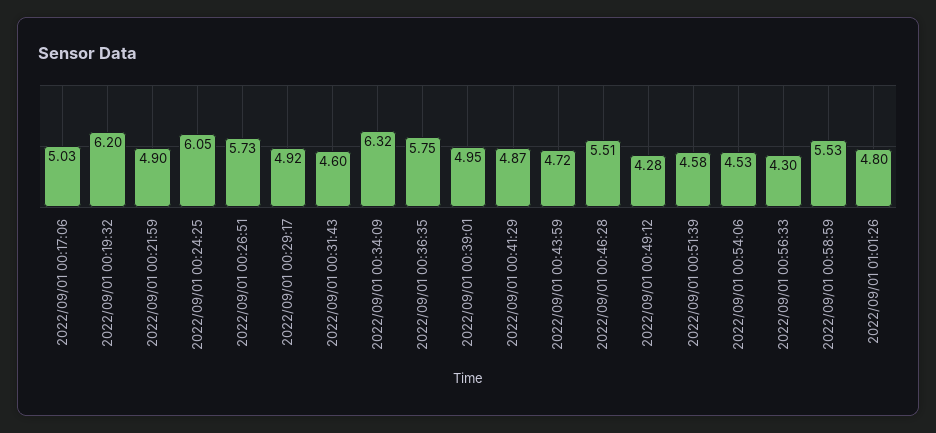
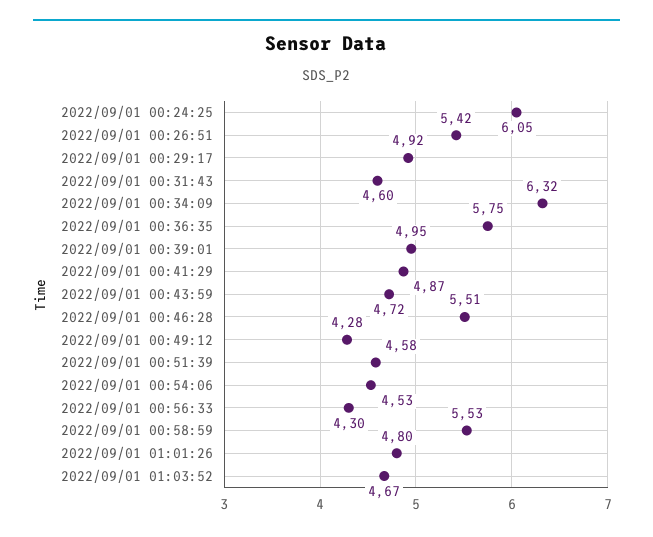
2022/09/01 00:17:06: 5.03 -> none
2022/09/01 00:19:32: 6.2 -> none
2022/09/01 00:21:59: 4.9 -> none
2022/09/01 00:26:51: 5.73 -> 5.42
2022/09/01 01:03:52: none -> 4.67

